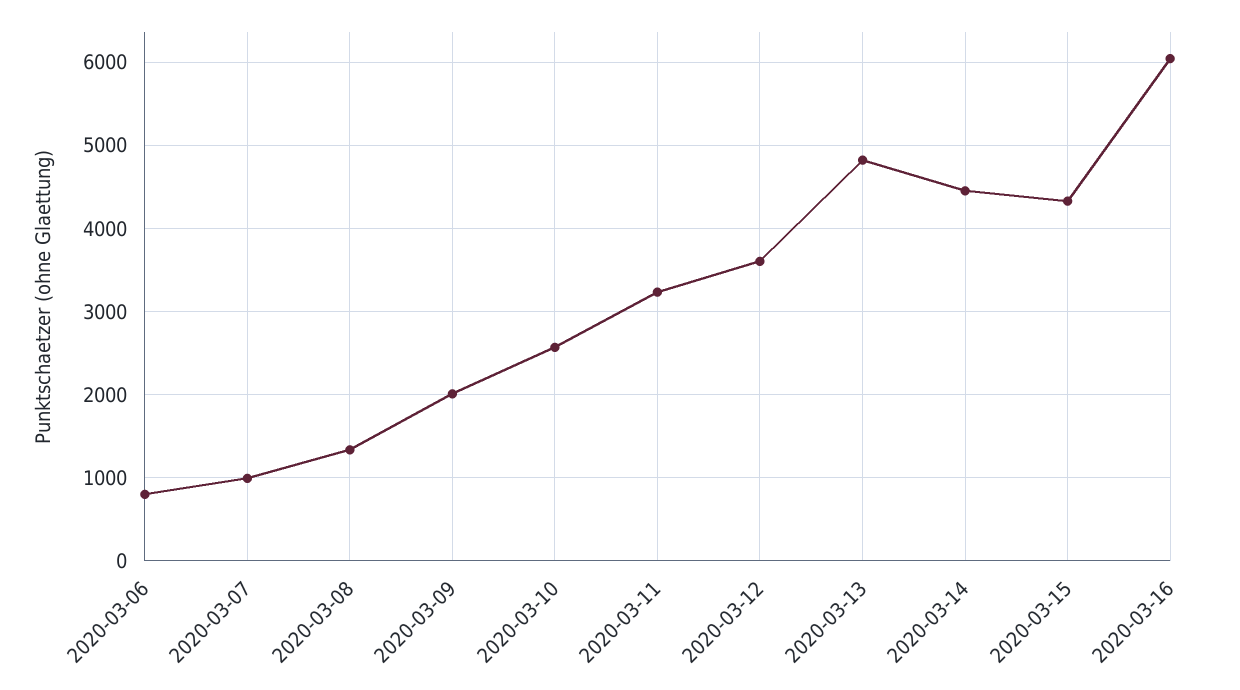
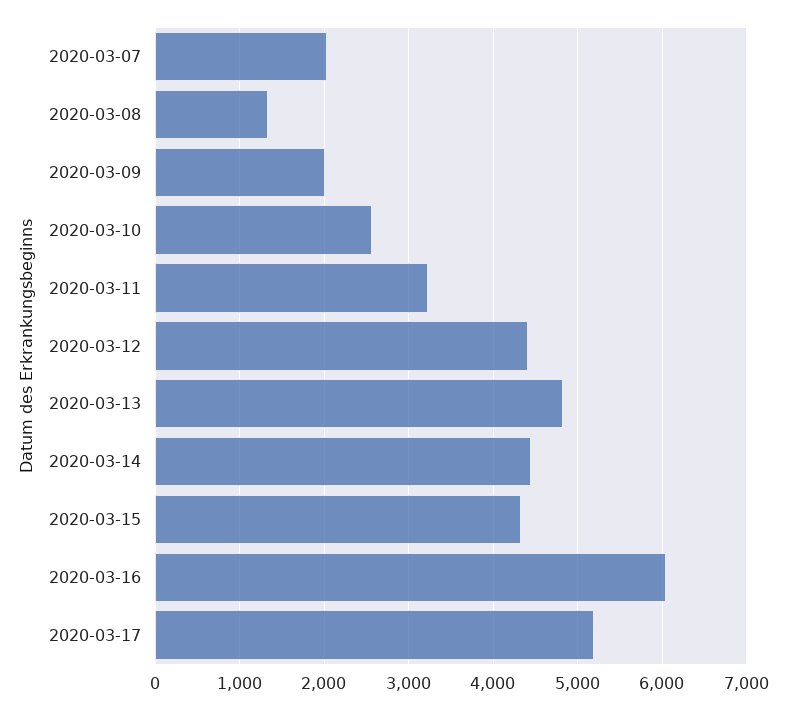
2020-03-06: 800 -> none
2020-03-07: 1000 -> 2000
2020-03-12: 3600 -> 4400
2020-03-17: none -> 5200

